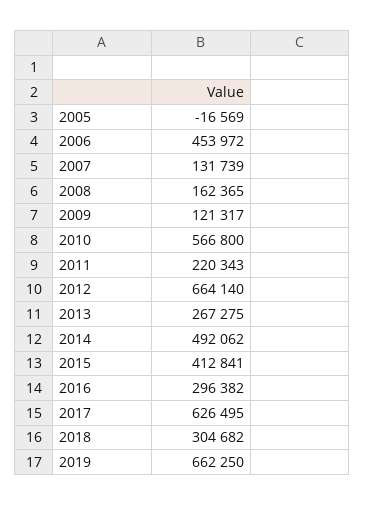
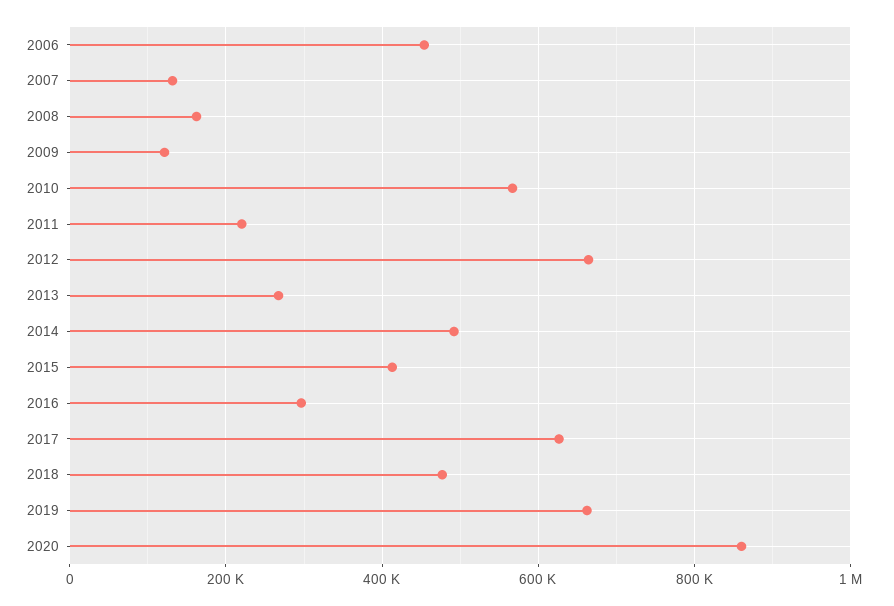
2005: -16569 -> none
2018: 304682 -> 480000
2020: none -> 860000

